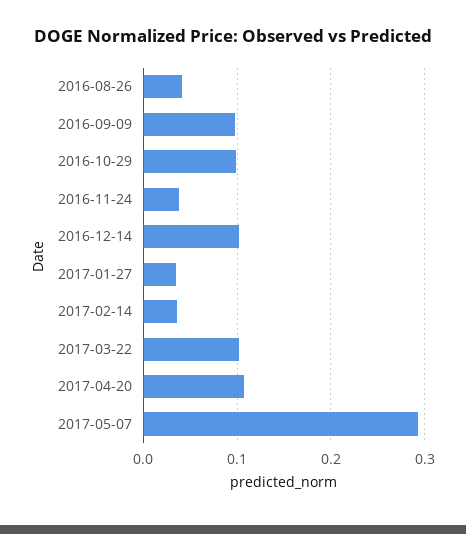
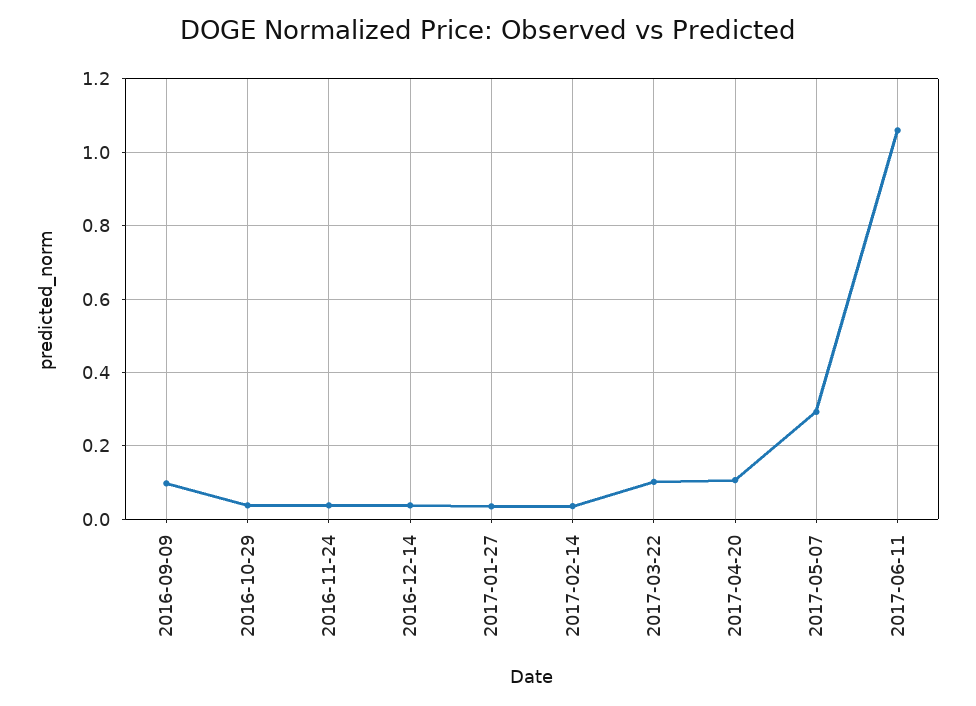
2016-08-26: 0.04 -> none
2016-10-29: 0.1 -> 0.04
2016-12-14: 0.1 -> 0.04
2017-06-11: none -> 1.06

